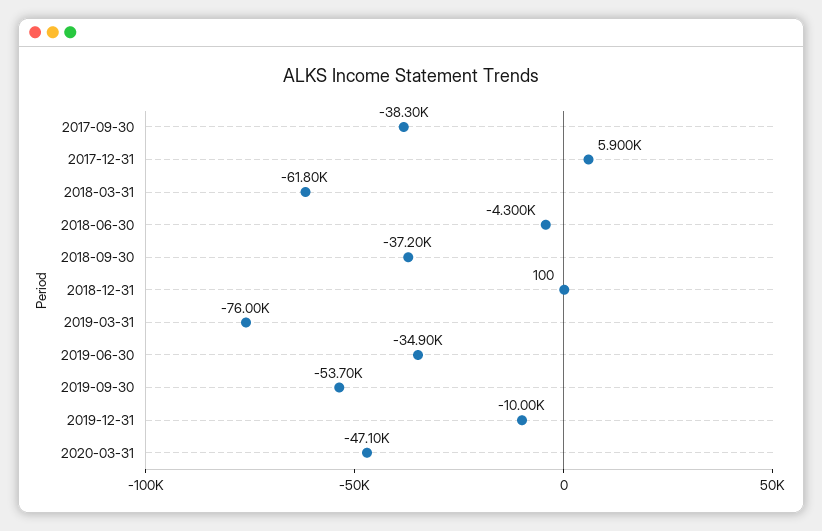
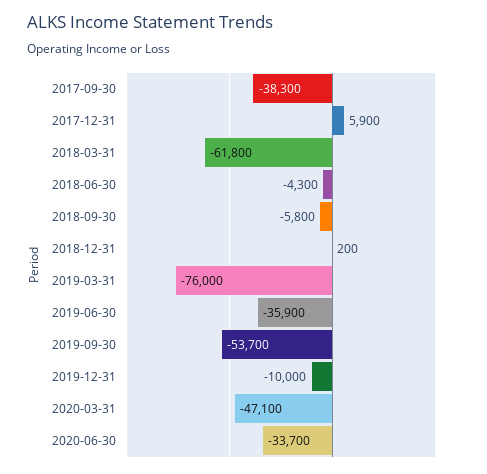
2018-09-30: -37200 -> -5800
2018-12-31: 100 -> 200
2019-06-30: -34900 -> -35900
2020-06-30: none -> -33700

